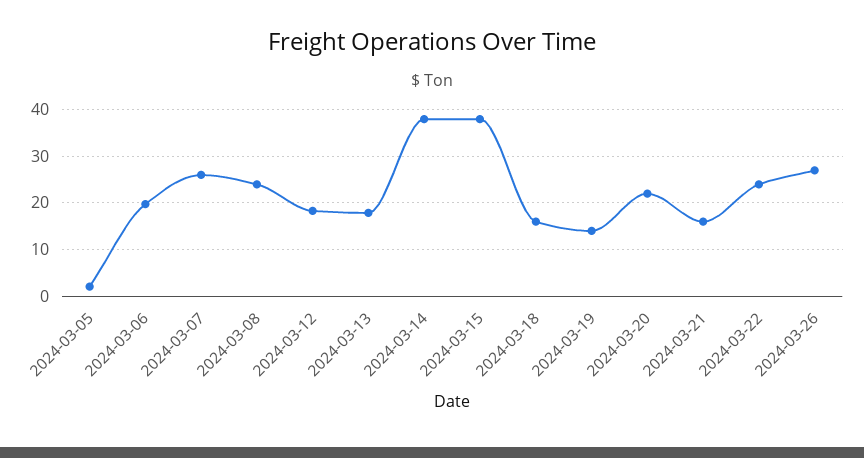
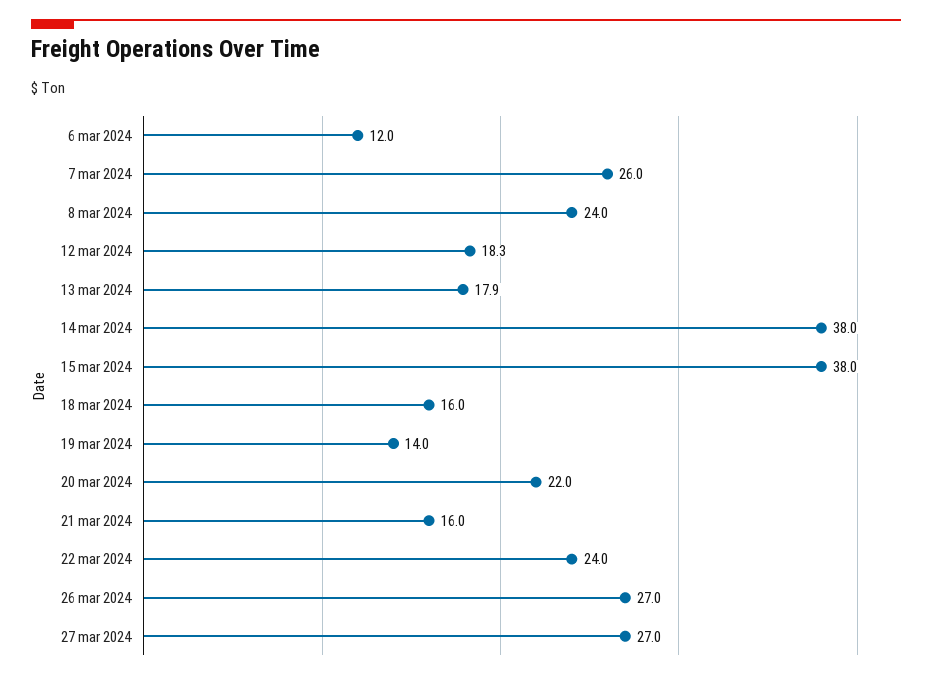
2024-03-05: 2 -> none
2024-03-06: 20 -> 12
27 mar 2024: none -> 27

